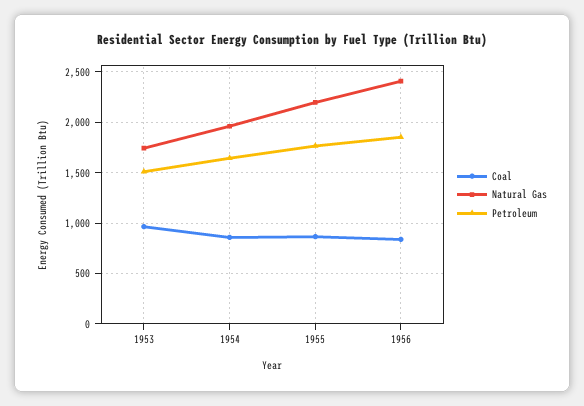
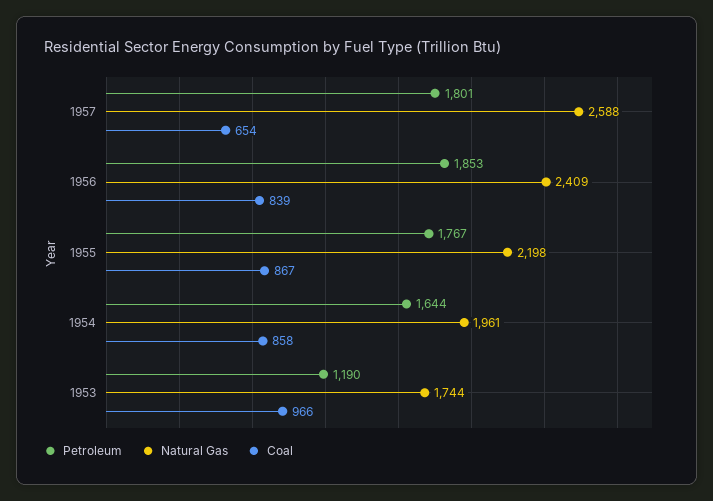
Petroleum, 1953: 1500 -> 1190
Petroleum, 1957: none -> 1801
Natural Gas, 1957: none -> 2588
Coal, 1957: none -> 654

